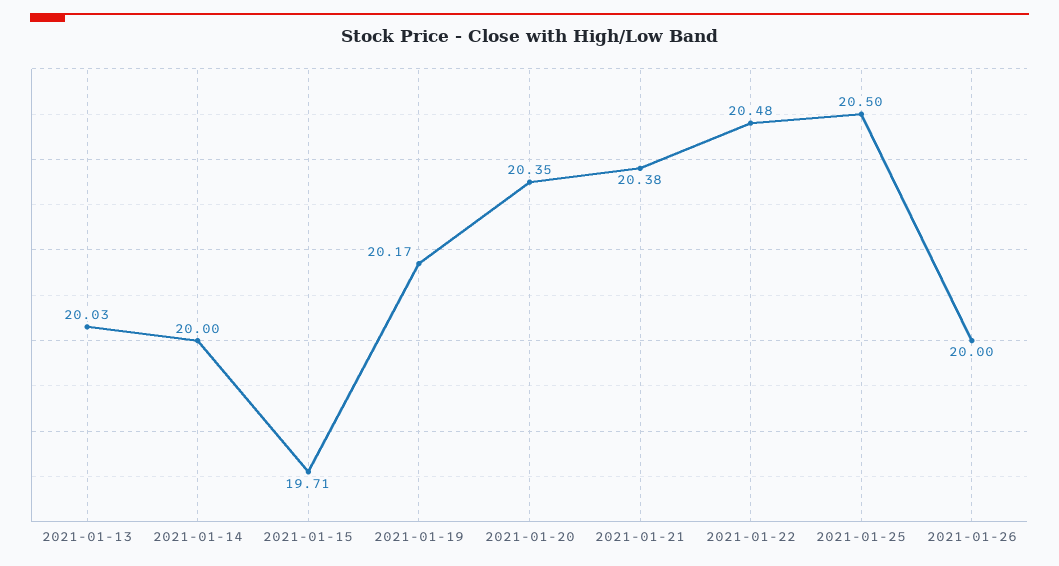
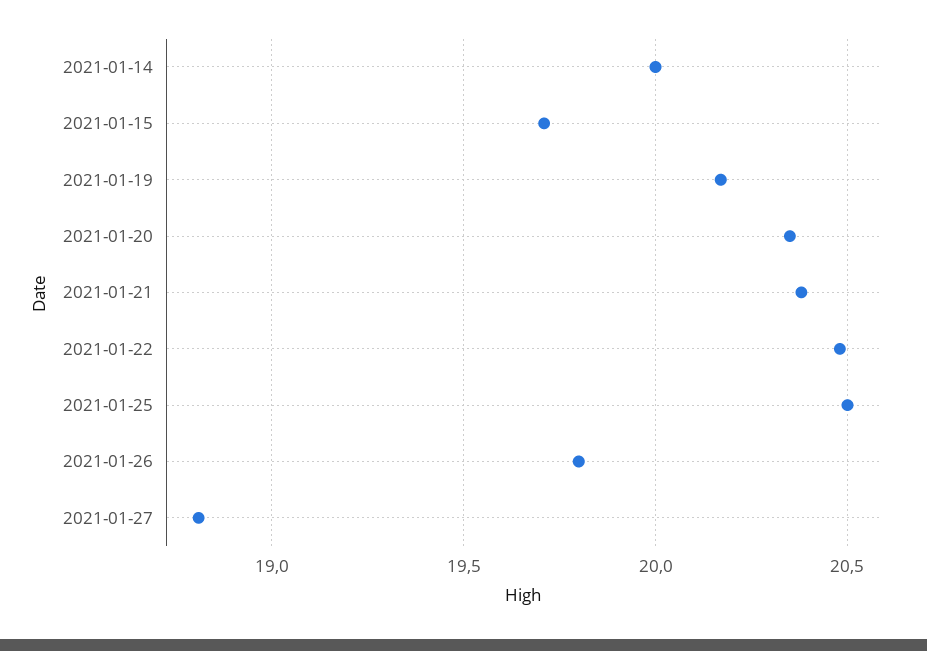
2021-01-13: 20.03 -> none
2021-01-26: 20 -> 19.8
2021-01-27: none -> 18.8

